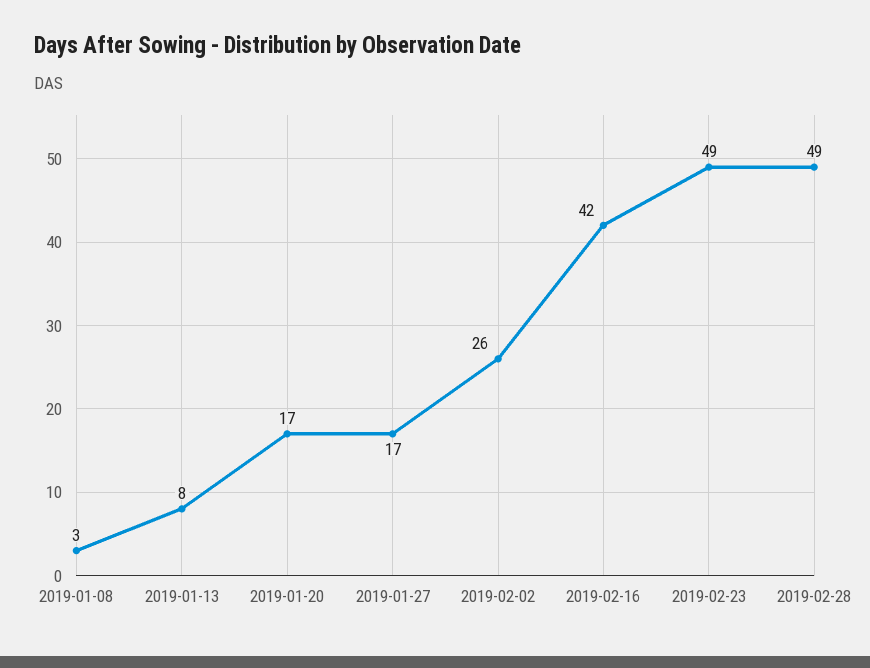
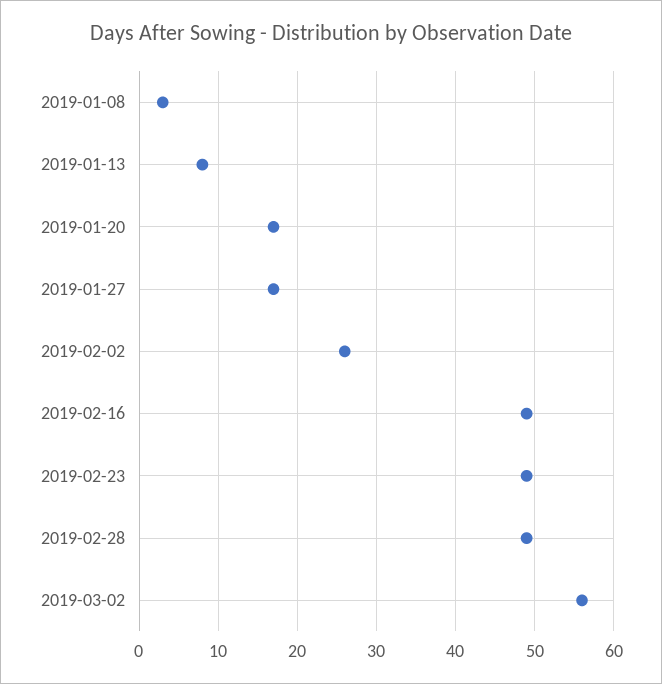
2019-02-16: 42 -> 49
2019-03-02: none -> 56

